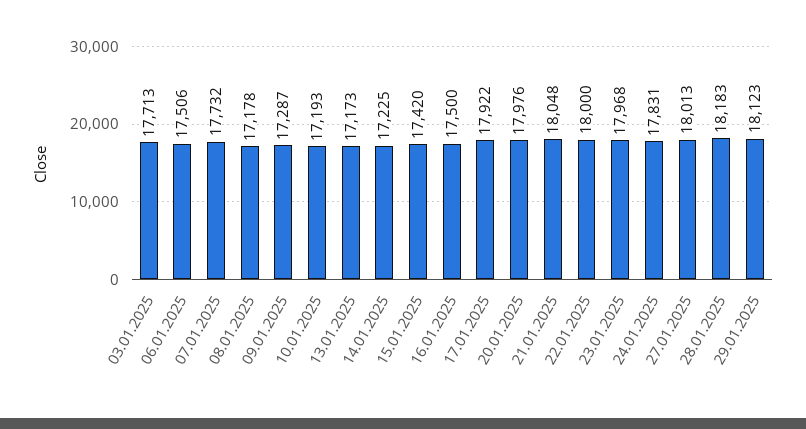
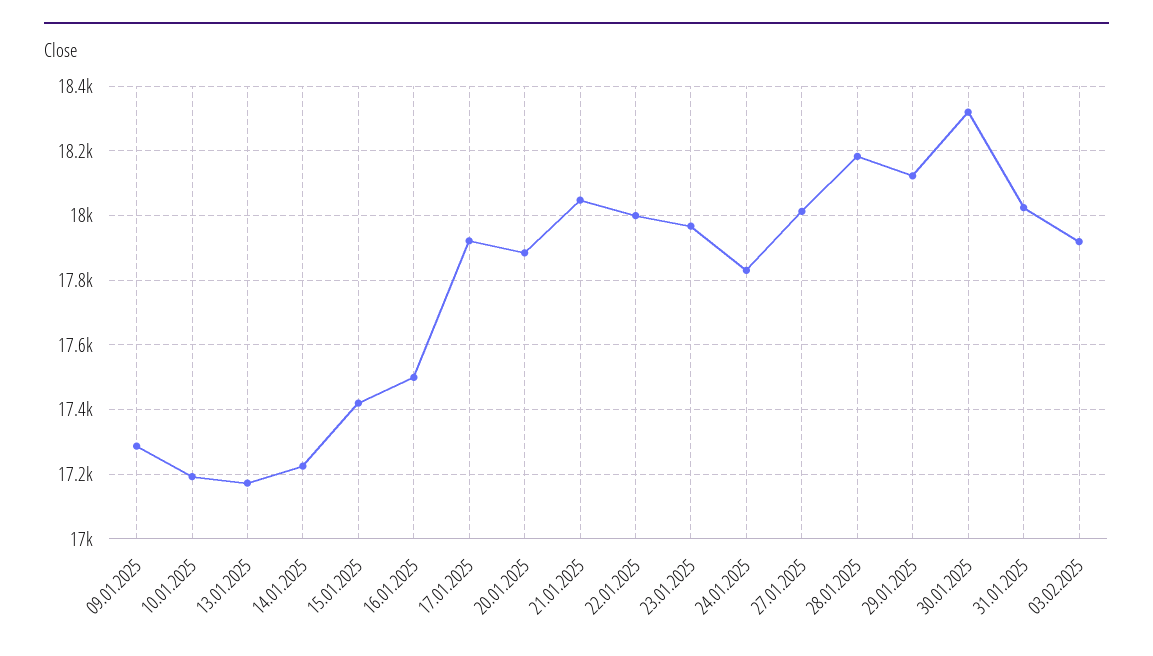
03.01.2025: 17713 -> none
06.01.2025: 17506 -> none
07.01.2025: 17732 -> none
08.01.2025: 17178 -> none
20.01.2025: 17976 -> 17880
30.01.2025: none -> 18320
31.01.2025: none -> 18020
03.02.2025: none -> 17920

